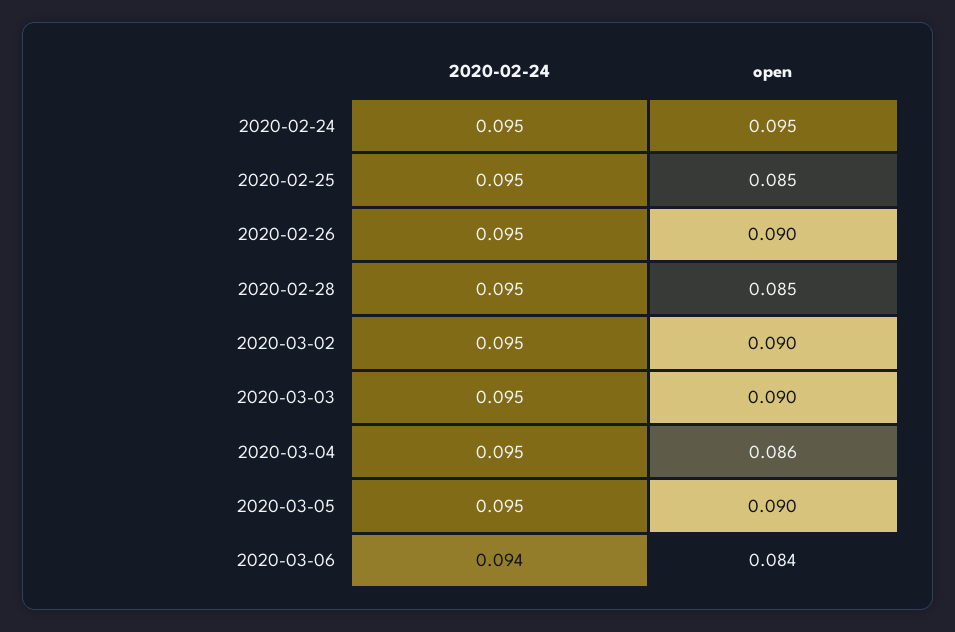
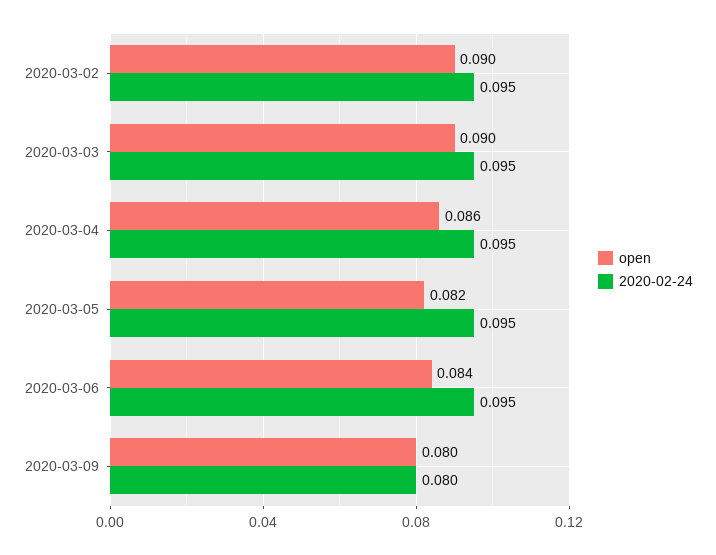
2020-02-24, 2020-02-24: 0.095 -> none
open, 2020-02-24: 0.095 -> none
2020-02-24, 2020-02-25: 0.095 -> none
open, 2020-02-25: 0.085 -> none
2020-02-24, 2020-02-26: 0.095 -> none
open, 2020-02-26: 0.09 -> none
2020-02-24, 2020-02-28: 0.095 -> none
open, 2020-02-28: 0.085 -> none
open, 2020-03-05: 0.09 -> 0.082
2020-02-24, 2020-03-06: 0.094 -> 0.095
open, 2020-03-09: none -> 0.08
2020-02-24, 2020-03-09: none -> 0.08

